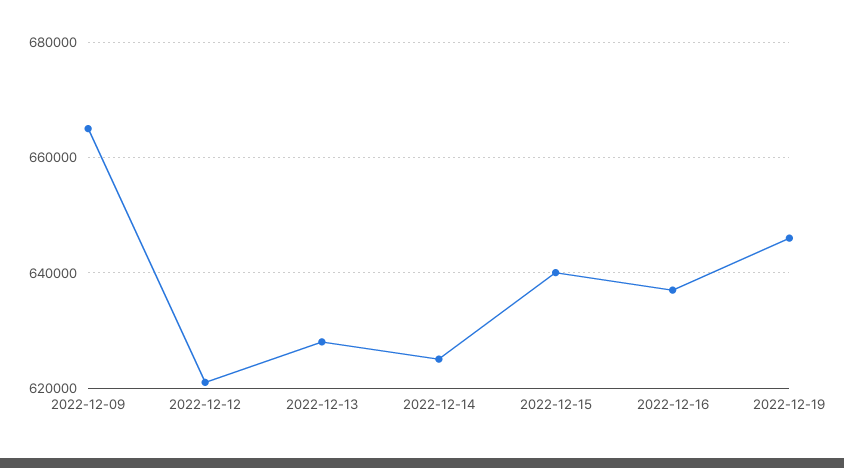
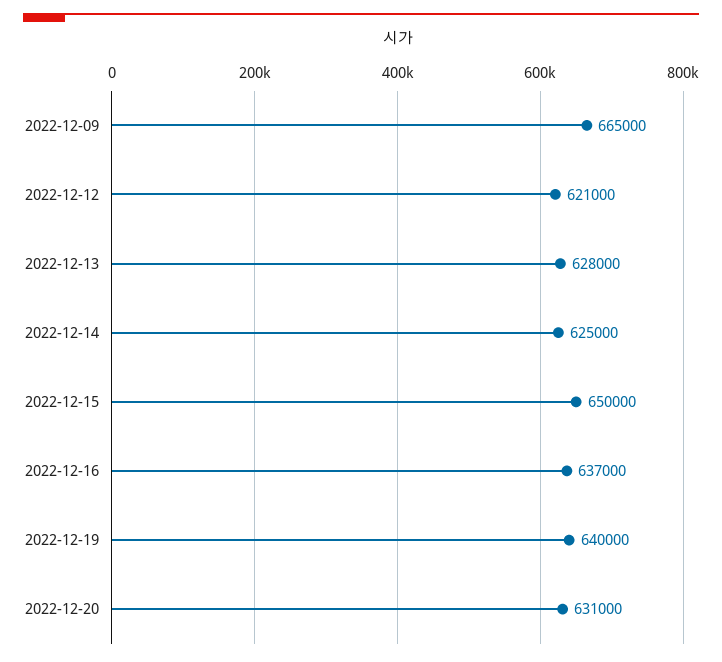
2022-12-15: 640000 -> 650000
2022-12-19: 646000 -> 640000
2022-12-20: none -> 631000

